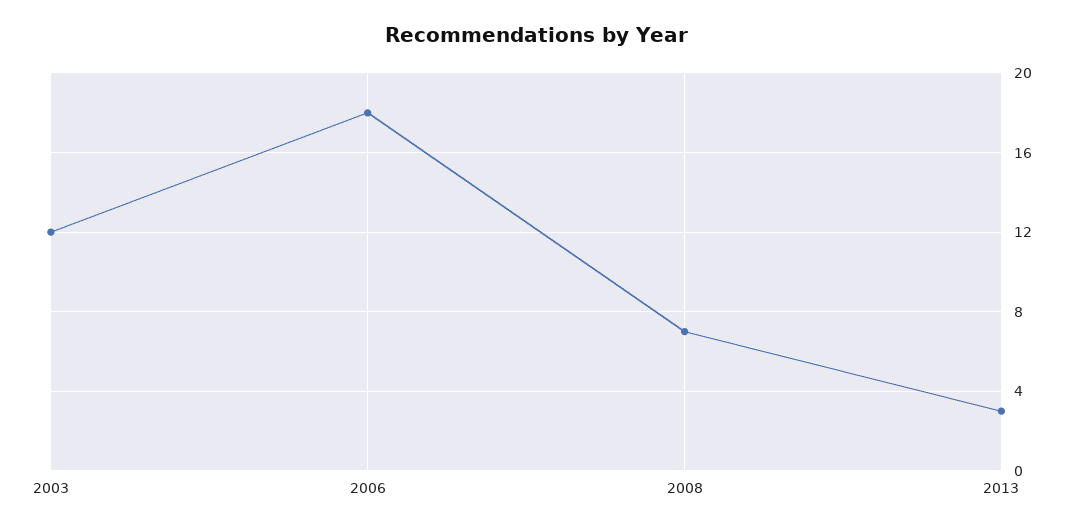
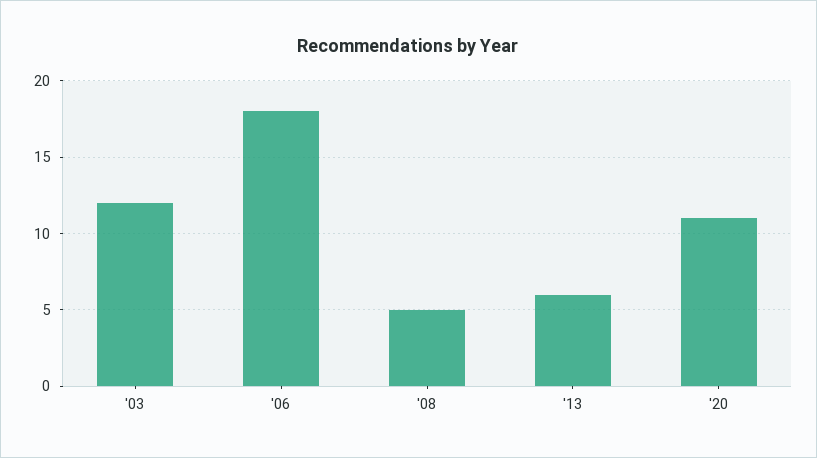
2008: 7 -> 5
2013: 3 -> 6
'20: none -> 11

